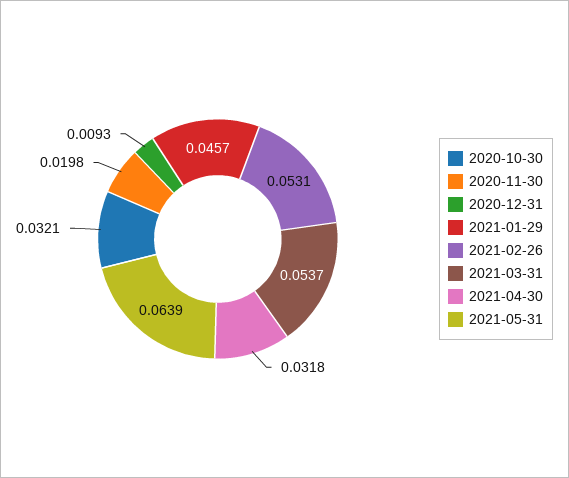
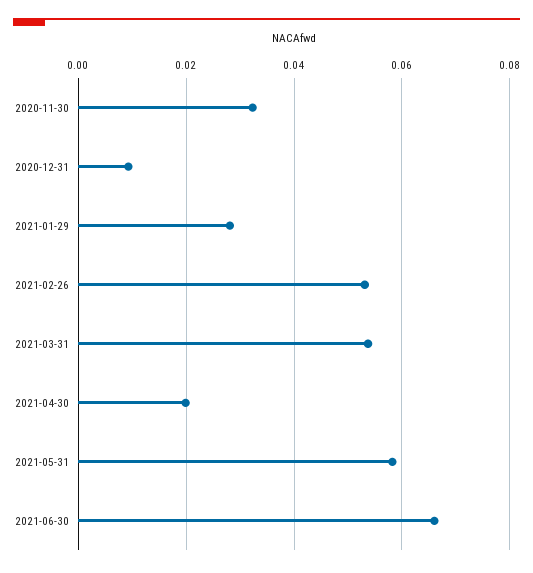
2020-10-30: 0.0321 -> none
2020-11-30: 0.0198 -> 0.032
2021-01-29: 0.0457 -> 0.028
2021-04-30: 0.0318 -> 0.02
2021-05-31: 0.0639 -> 0.058
2021-06-30: none -> 0.066

